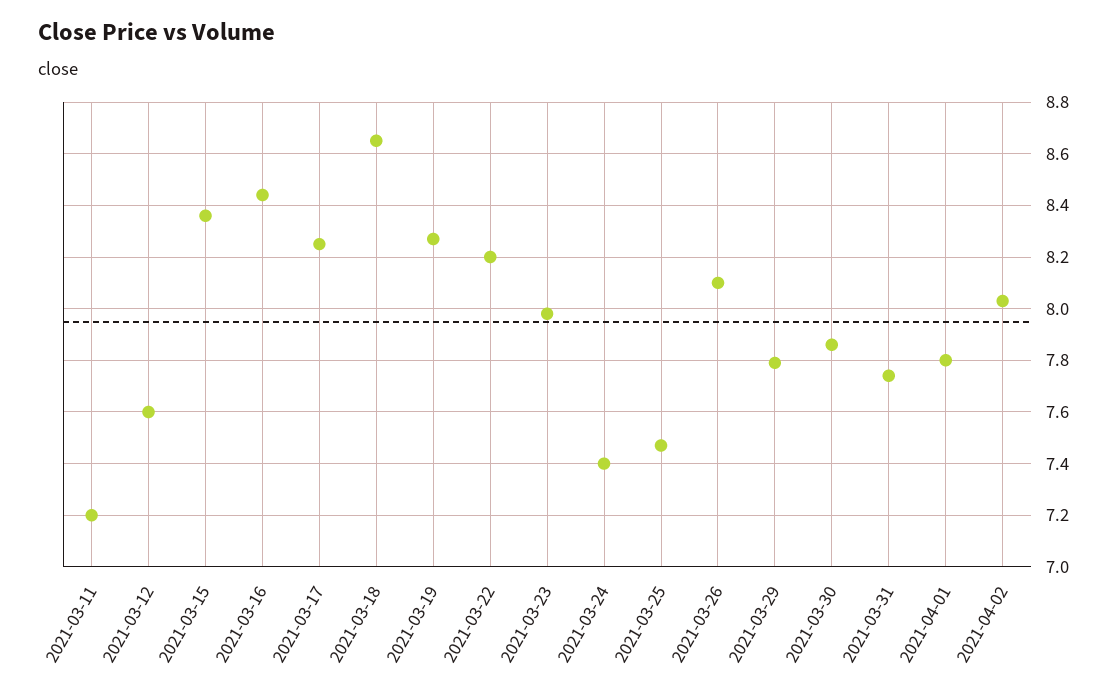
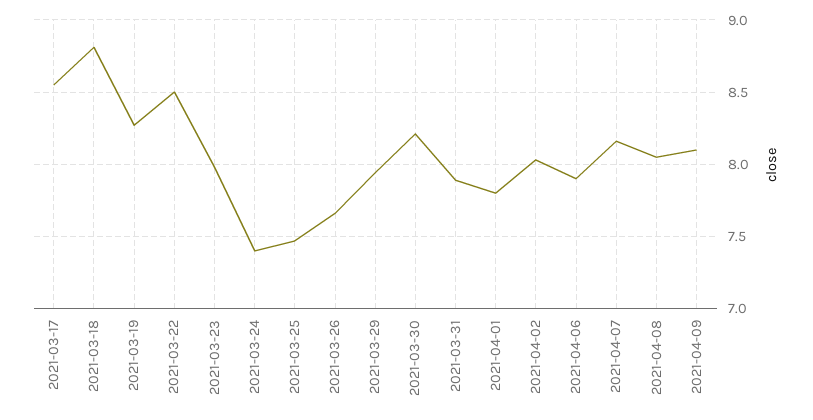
2021-03-11: 7.2 -> none
2021-03-12: 7.6 -> none
2021-03-15: 8.35 -> none
2021-03-16: 8.45 -> none
2021-03-17: 8.25 -> 8.55
2021-03-18: 8.65 -> 8.8
2021-03-22: 8.2 -> 8.5
2021-03-26: 8.1 -> 7.65
2021-03-29: 7.8 -> 7.95
2021-03-30: 7.85 -> 8.2
2021-03-31: 7.75 -> 7.9
2021-04-06: none -> 7.9
2021-04-07: none -> 8.15
2021-04-08: none -> 8.05
2021-04-09: none -> 8.1

